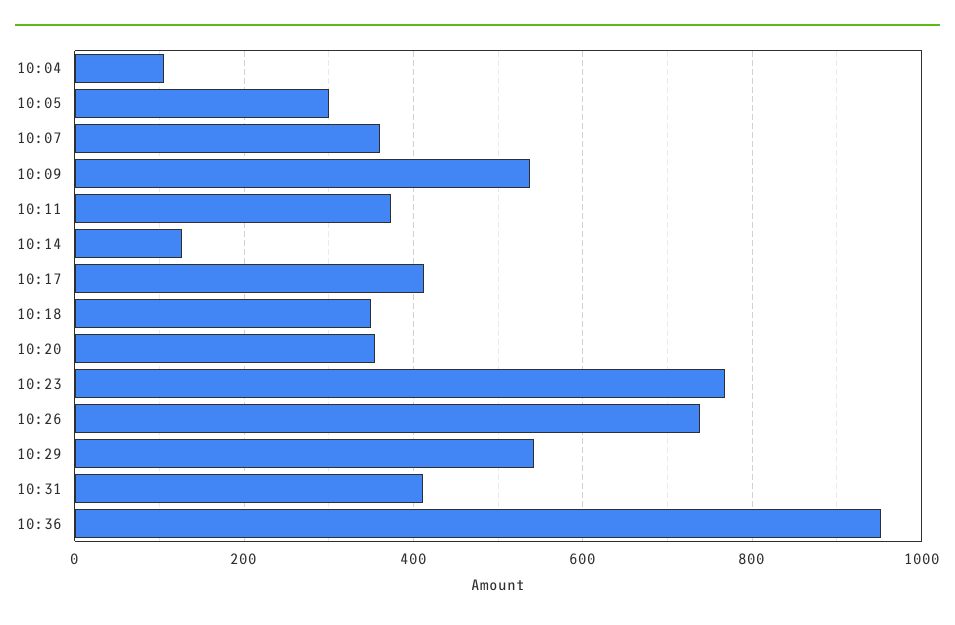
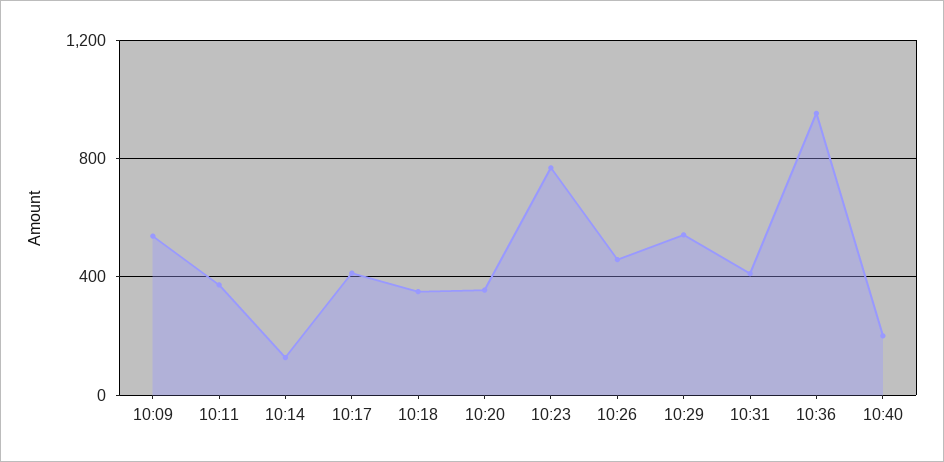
10:04: 100 -> none
10:05: 300 -> none
10:07: 360 -> none
10:26: 740 -> 450
10:40: none -> 200

